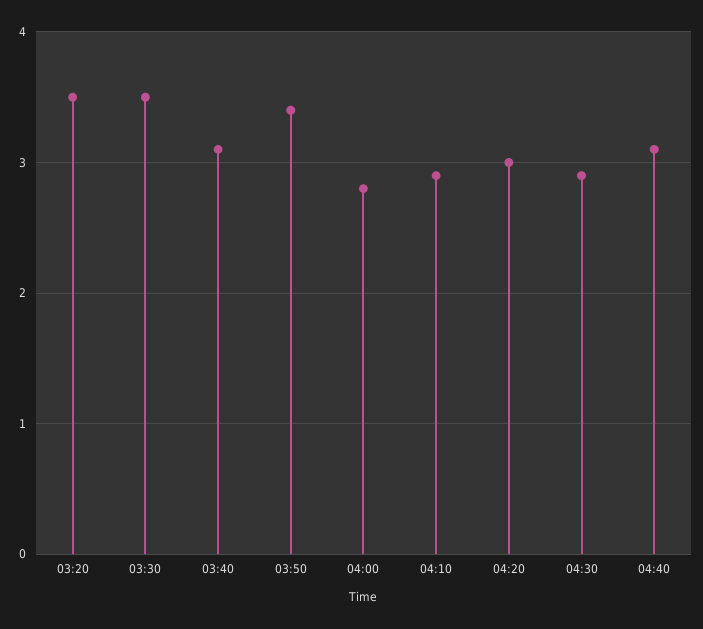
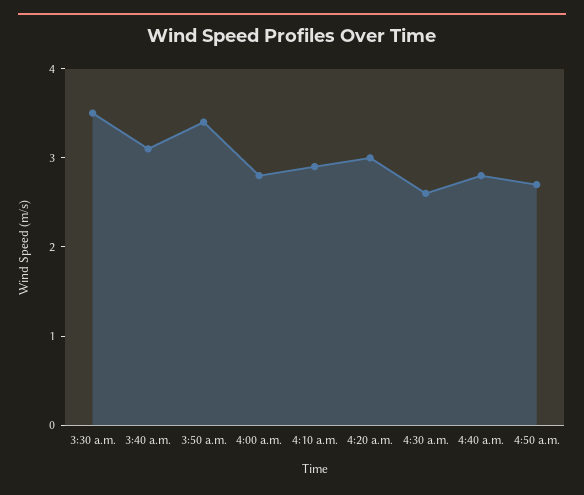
03:20: 3.5 -> none
04:30: 2.9 -> 2.6
04:40: 3.1 -> 2.8
4:50 a.m.: none -> 2.7

